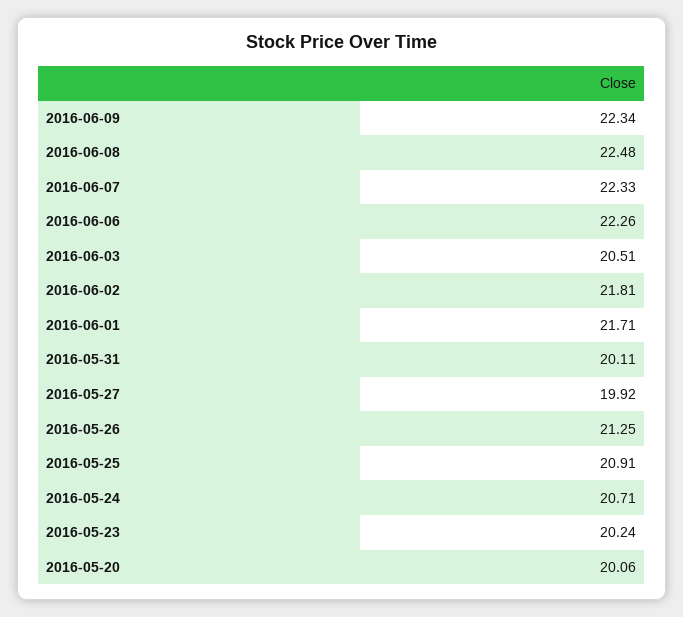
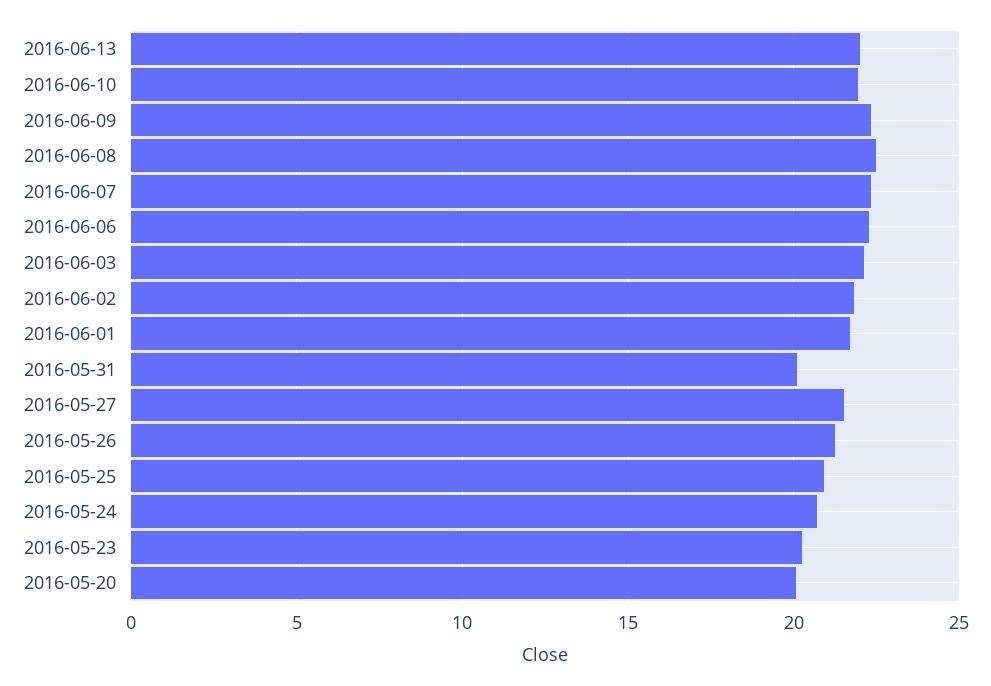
2016-06-03: 20.51 -> 22
2016-05-27: 19.92 -> 21.5
2016-06-13: none -> 22
2016-06-10: none -> 22

